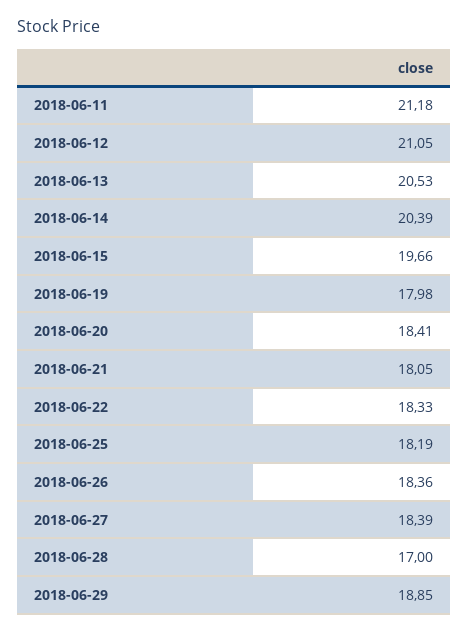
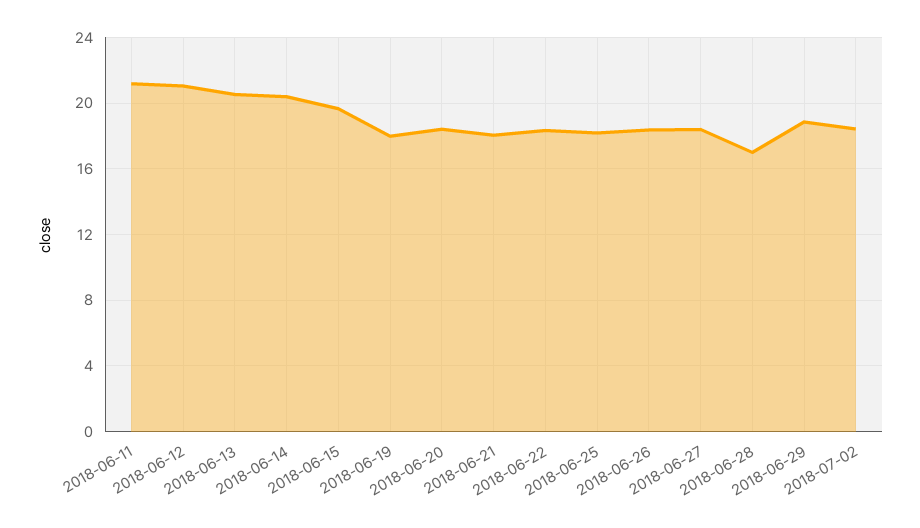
2018-07-02: none -> 18.5

